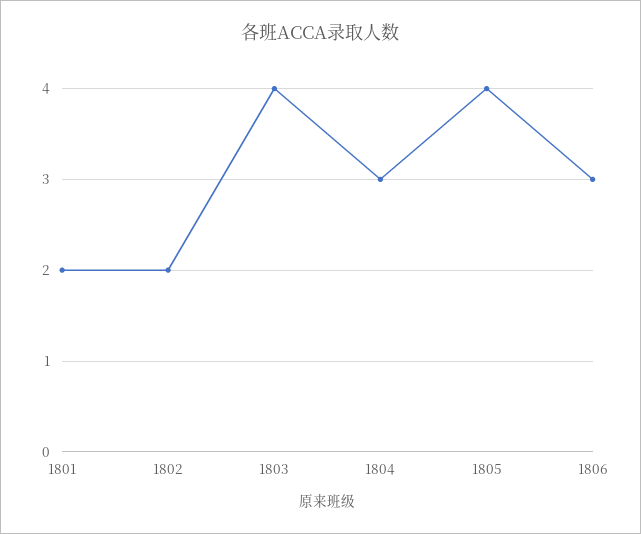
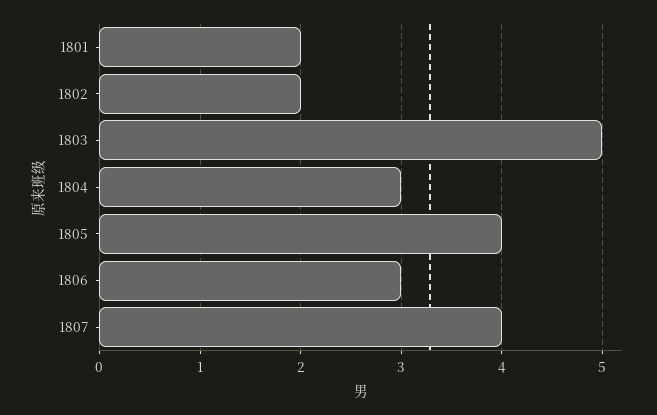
1803: 4 -> 5
1807: none -> 4

